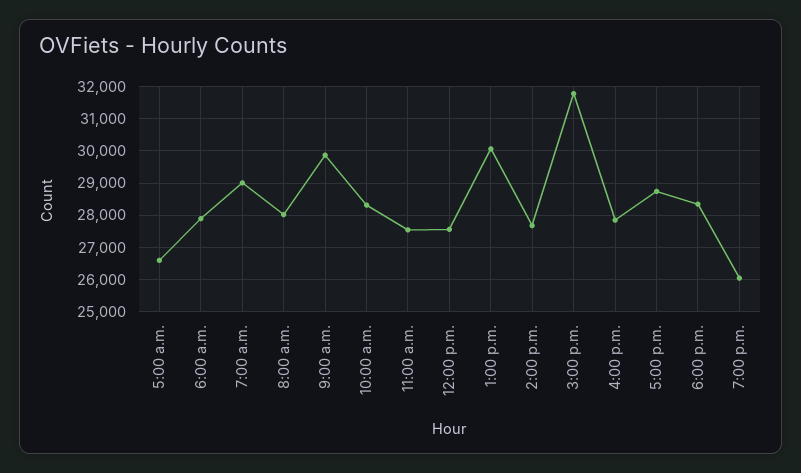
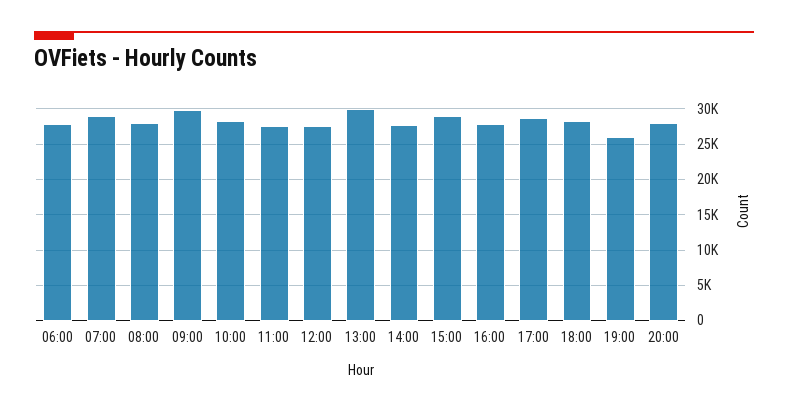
5:00 a.m.: 26600 -> none
3:00 p.m.: 31800 -> 29000
20:00: none -> 28000

